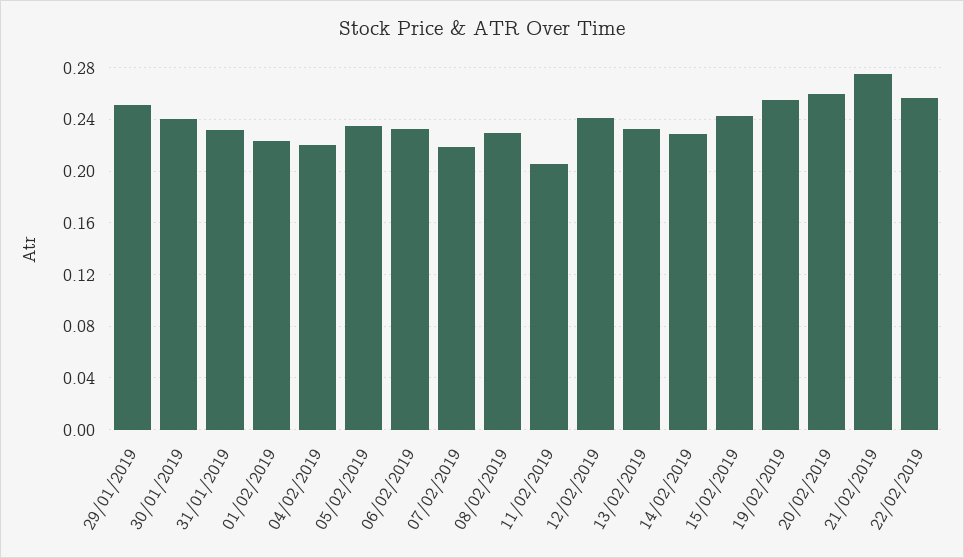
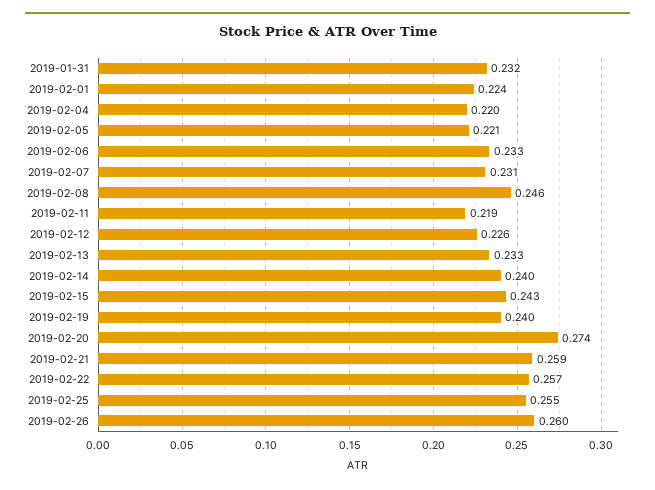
29/01/2019: 0.25 -> none
30/01/2019: 0.24 -> none
05/02/2019: 0.235 -> 0.221
07/02/2019: 0.22 -> 0.231
08/02/2019: 0.23 -> 0.246
11/02/2019: 0.205 -> 0.219
12/02/2019: 0.24 -> 0.226
14/02/2019: 0.23 -> 0.24
19/02/2019: 0.255 -> 0.24
20/02/2019: 0.26 -> 0.274
21/02/2019: 0.275 -> 0.259
2019-02-25: none -> 0.255
2019-02-26: none -> 0.26

